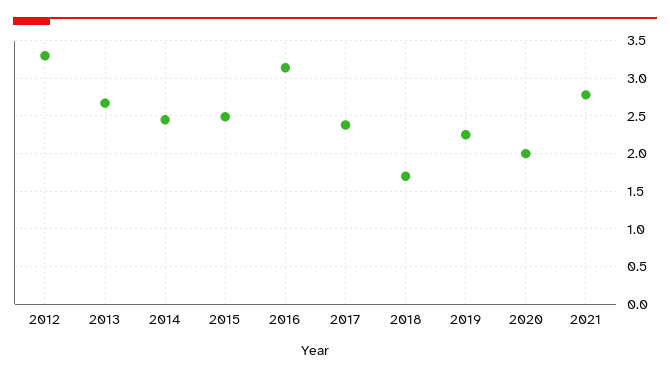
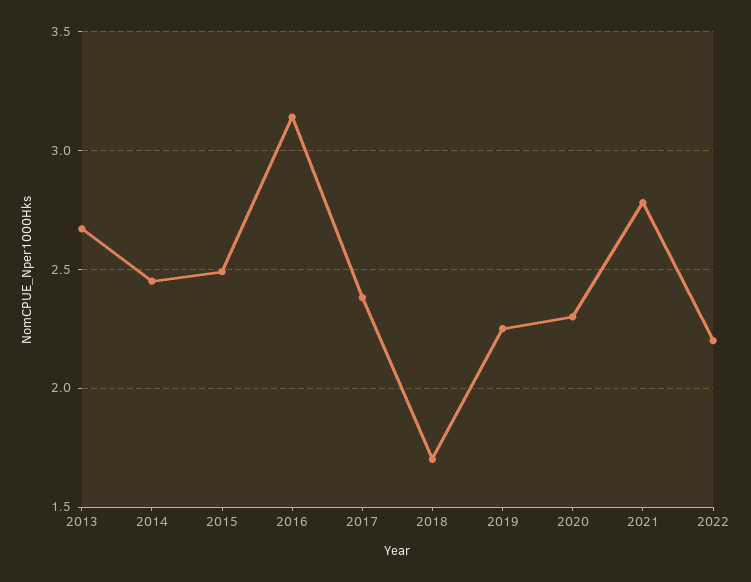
2012: 3.3 -> none
2020: 2 -> 2.3
2022: none -> 2.2

